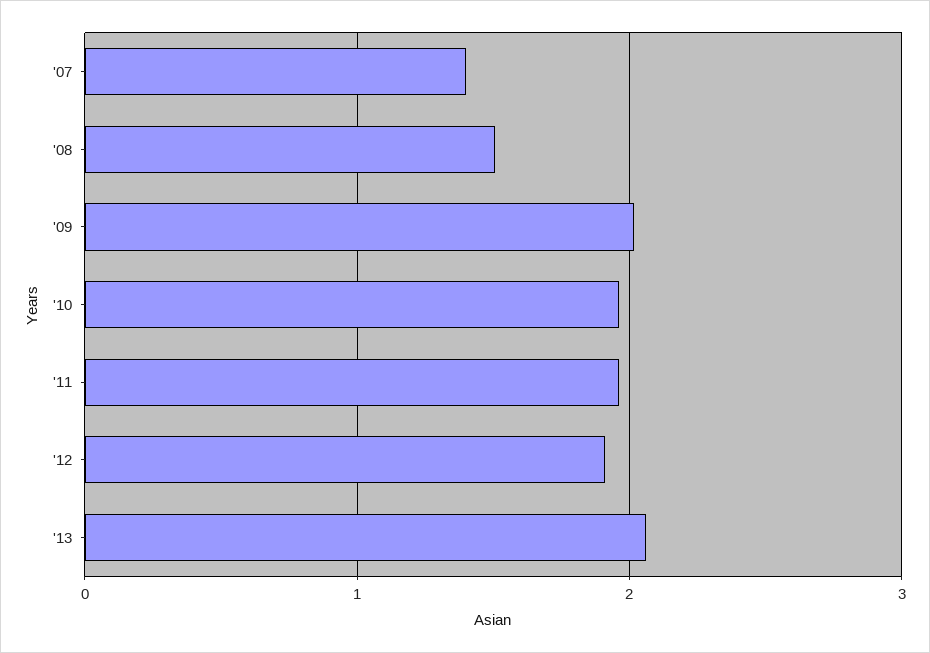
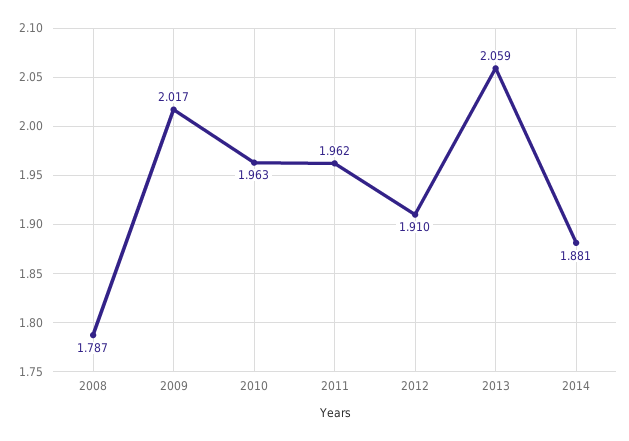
'07: 1.4 -> none
'08: 1.5 -> 1.787
2014: none -> 1.881

